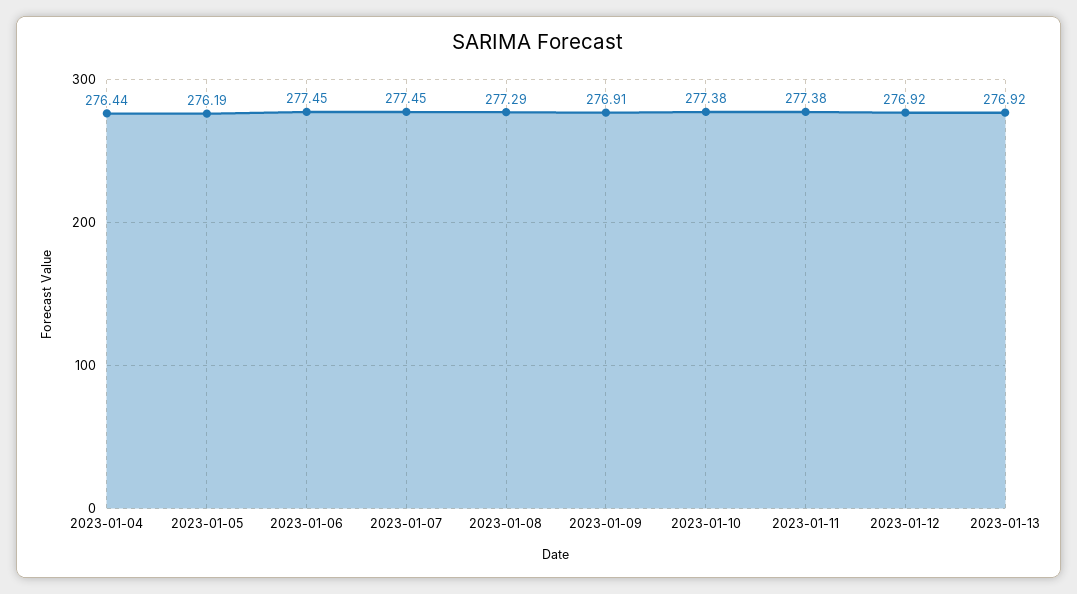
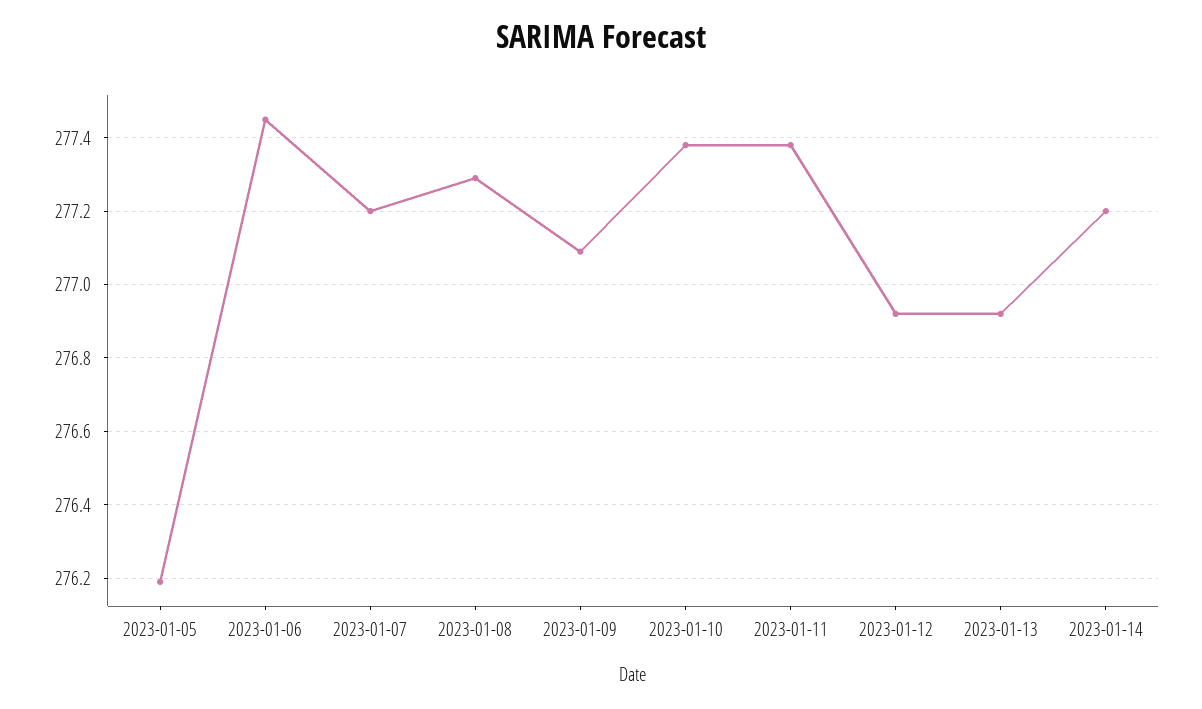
2023-01-04: 276.44 -> none
2023-01-07: 277.45 -> 277.2
2023-01-09: 276.91 -> 277.1
2023-01-14: none -> 277.2

